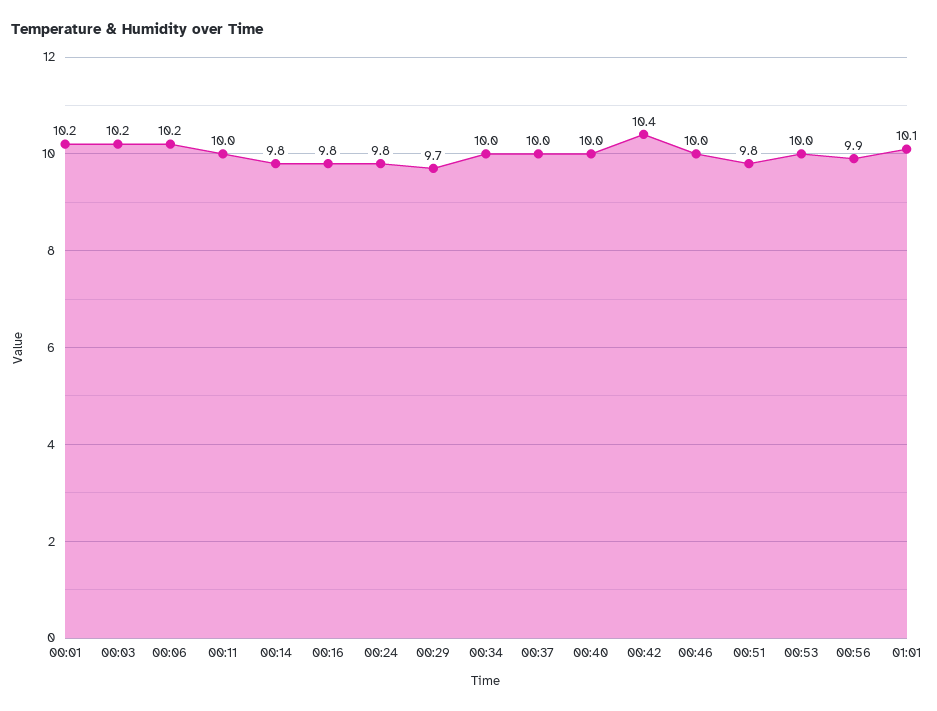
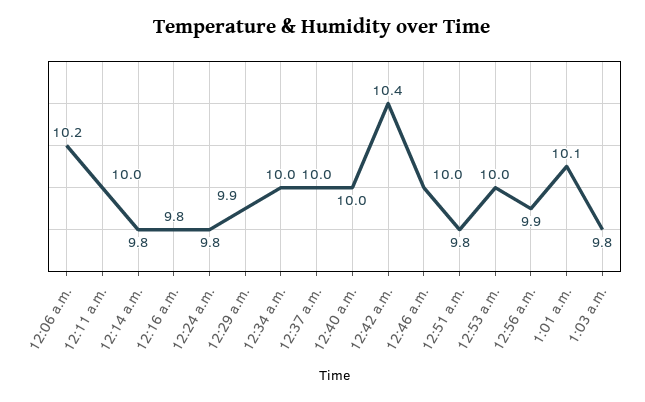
00:01: 10.2 -> none
00:03: 10.2 -> none
00:29: 9.7 -> 9.9
1:03 a.m.: none -> 9.8

